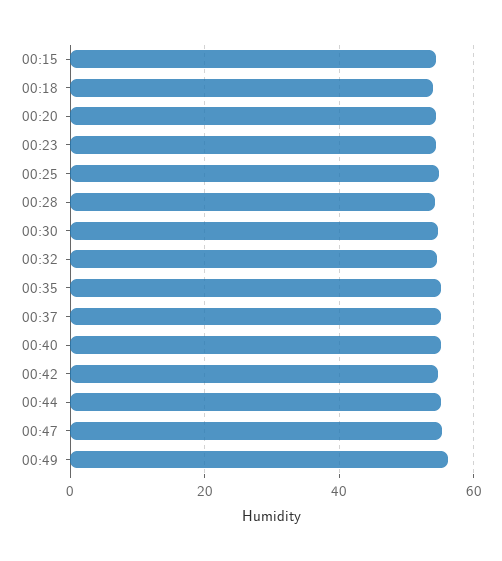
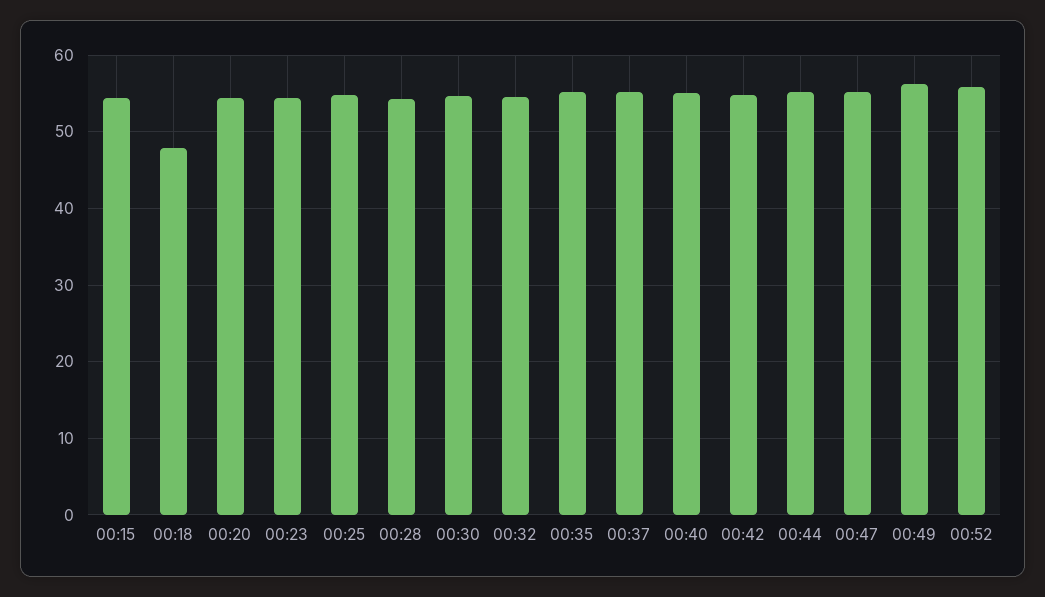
00:18: 54 -> 48
00:52: none -> 56

